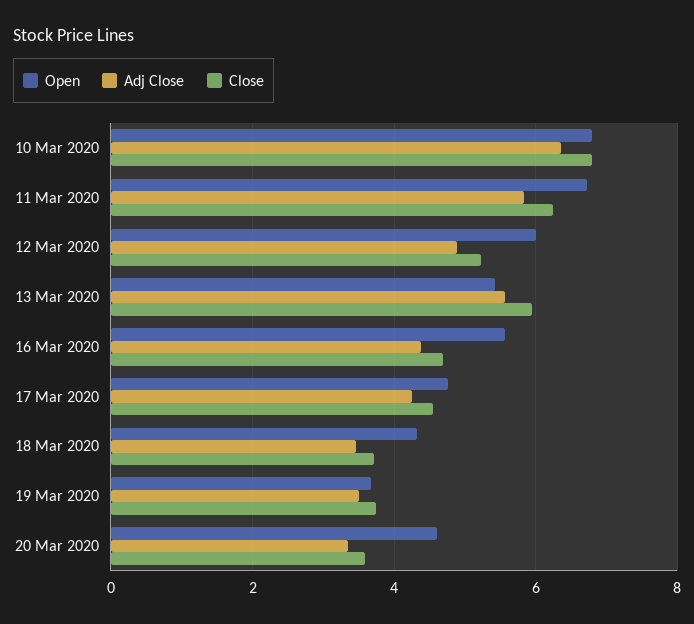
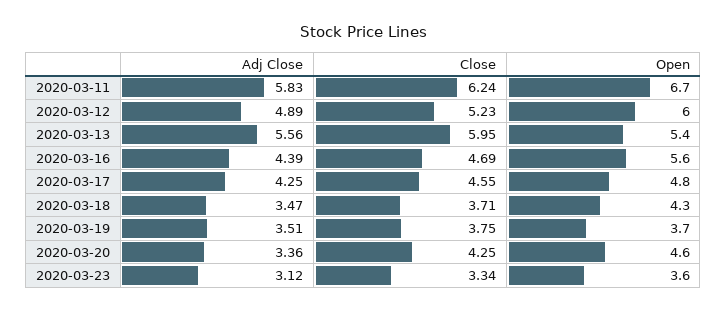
Open, 10 Mar 2020: 6.8 -> none
Adj Close, 10 Mar 2020: 6.4 -> none
Close, 10 Mar 2020: 6.8 -> none
Close, 20 Mar 2020: 3.6 -> 4.25
Adj Close, 2020-03-23: none -> 3.12
Close, 2020-03-23: none -> 3.34
Open, 2020-03-23: none -> 3.6

